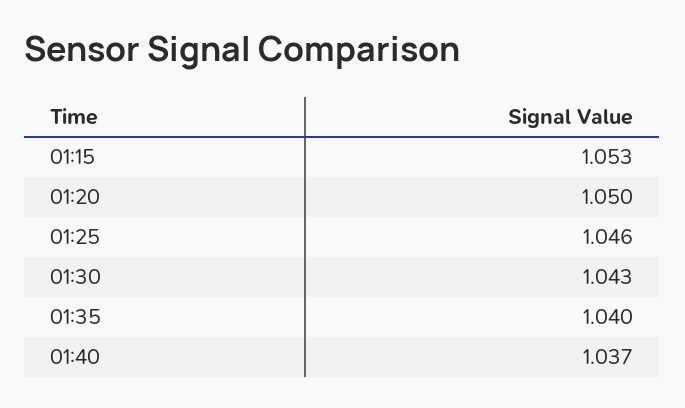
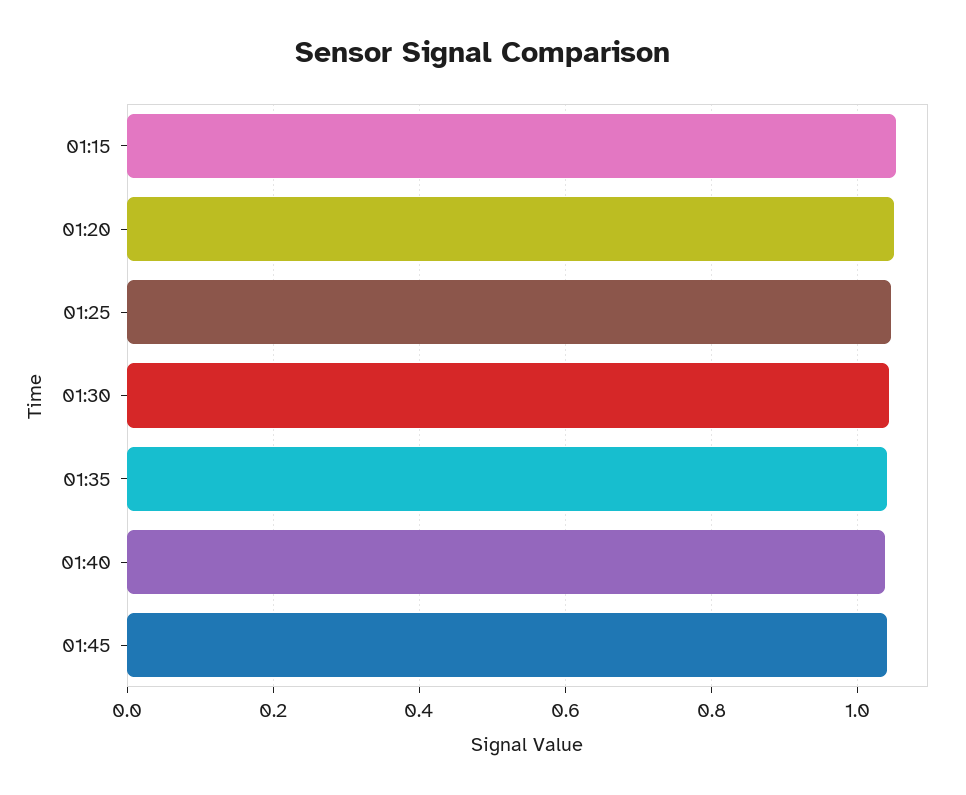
01:45: none -> 1.04

